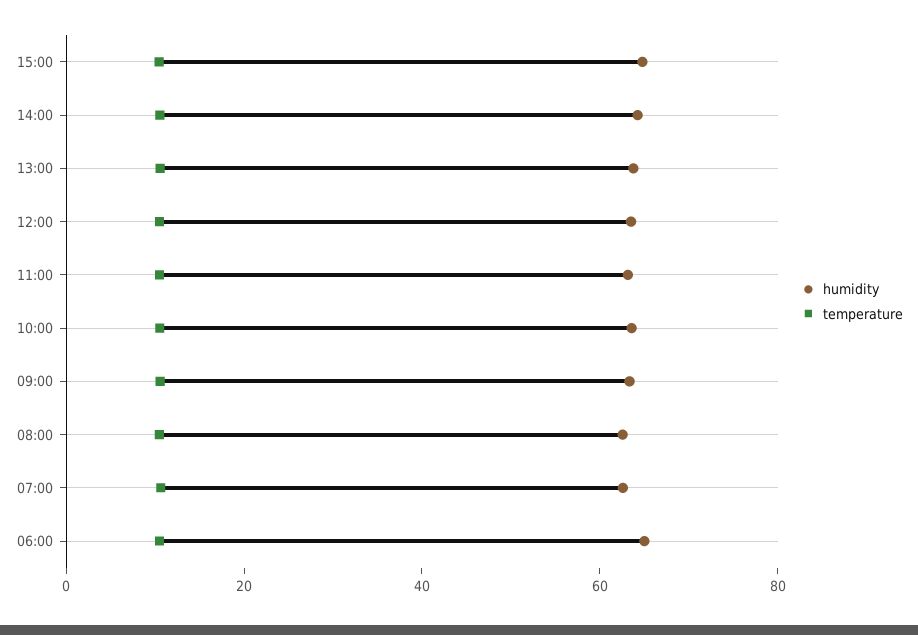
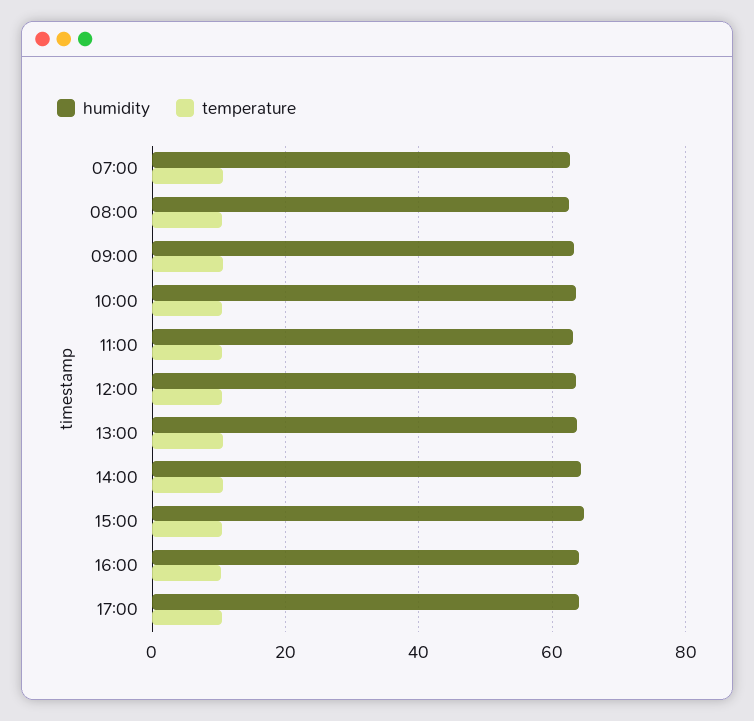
humidity, 06:00: 65 -> none
temperature, 06:00: 10 -> none
humidity, 16:00: none -> 64
temperature, 16:00: none -> 10
humidity, 17:00: none -> 64
temperature, 17:00: none -> 10

